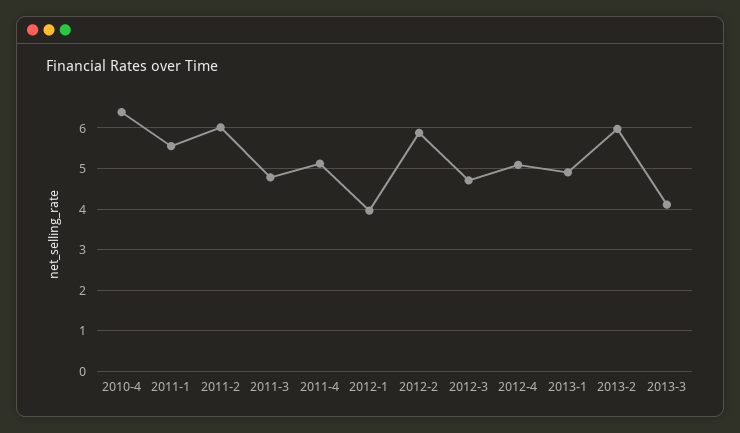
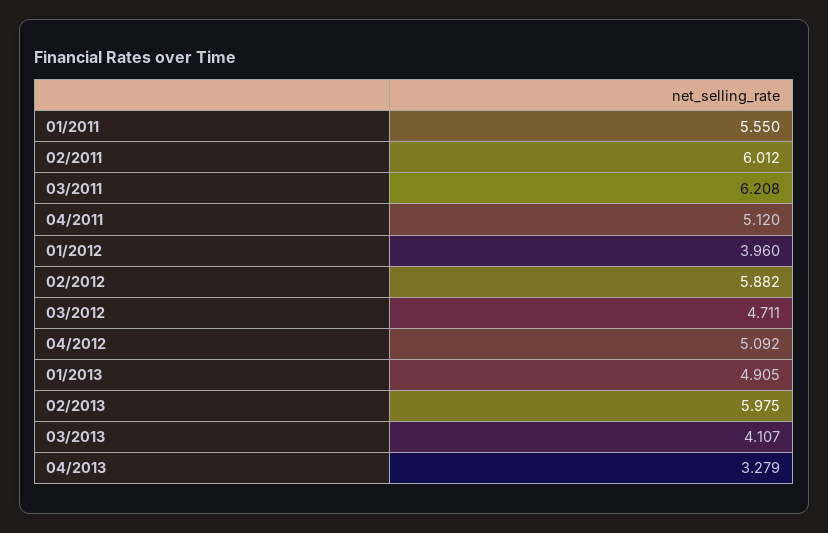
2010-4: 6.4 -> none
2011-3: 4.8 -> 6.208
04/2013: none -> 3.279

